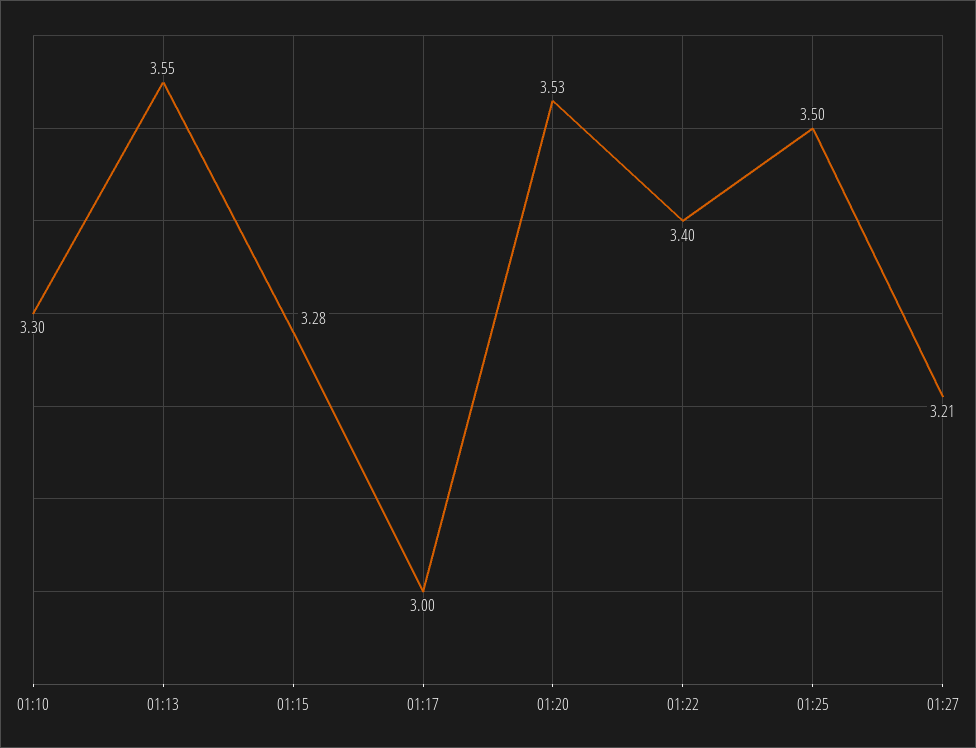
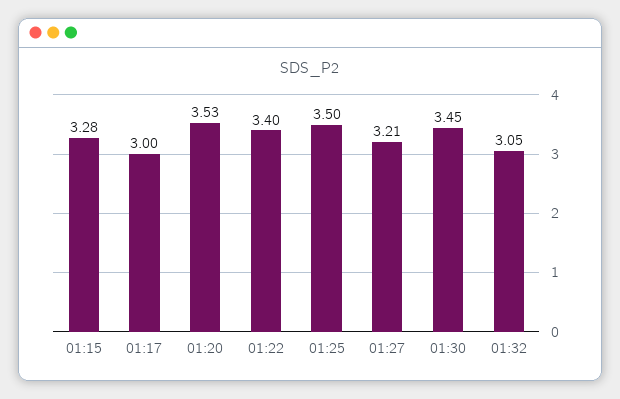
01:10: 3.3 -> none
01:13: 3.55 -> none
01:30: none -> 3.45
01:32: none -> 3.05

